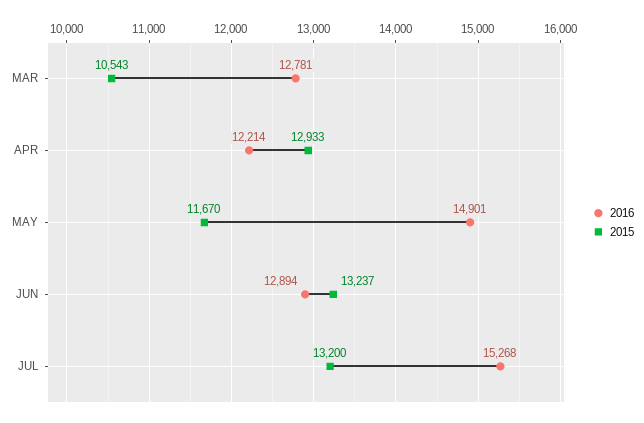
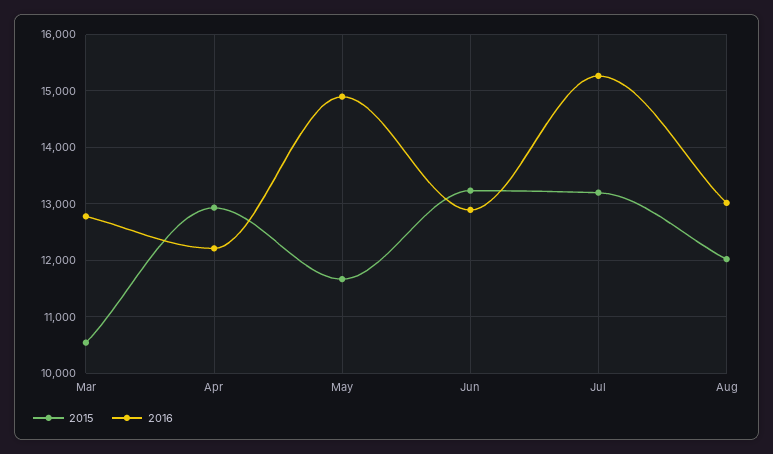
2015, Aug: none -> 12000
2016, Aug: none -> 13000

